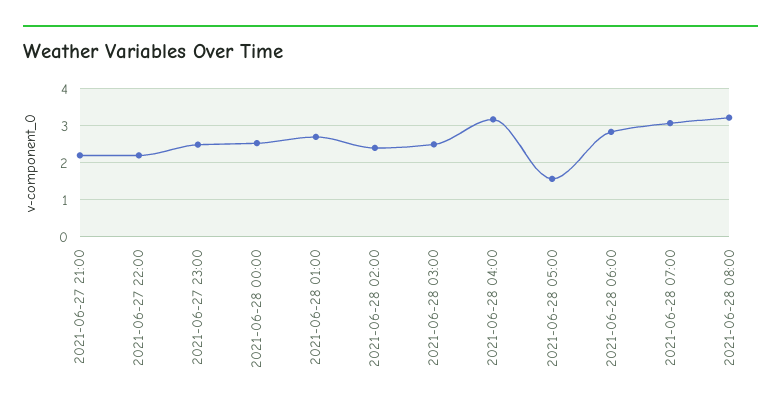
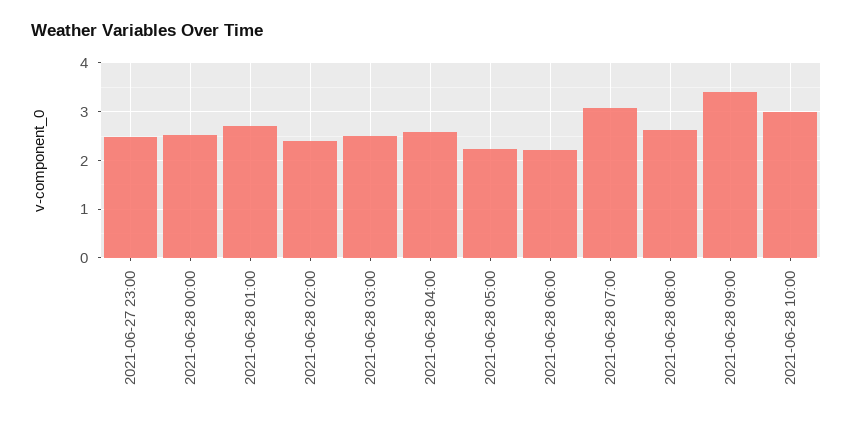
2021-06-27 21:00: 2.2 -> none
2021-06-27 22:00: 2.2 -> none
2021-06-28 04:00: 3.2 -> 2.6
2021-06-28 05:00: 1.6 -> 2.2
2021-06-28 06:00: 2.8 -> 2.2
2021-06-28 08:00: 3.2 -> 2.6
2021-06-28 09:00: none -> 3.4
2021-06-28 10:00: none -> 3

